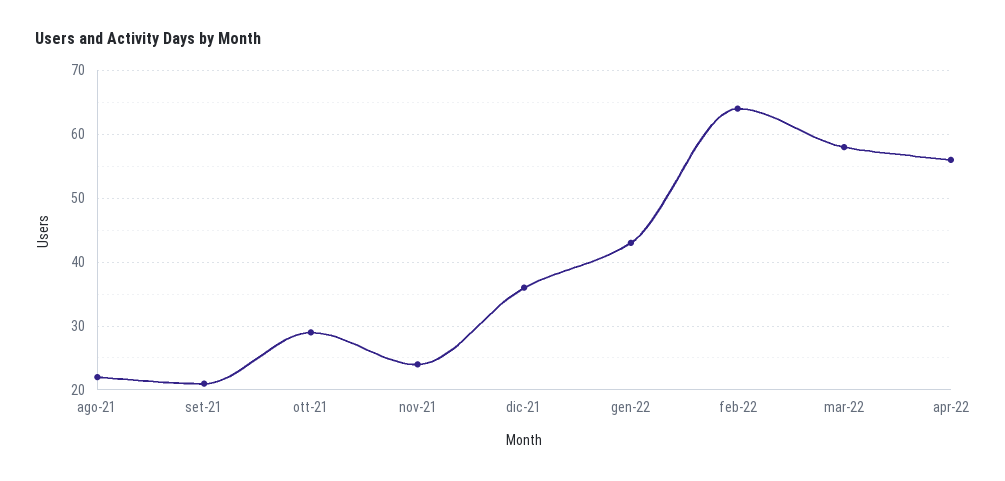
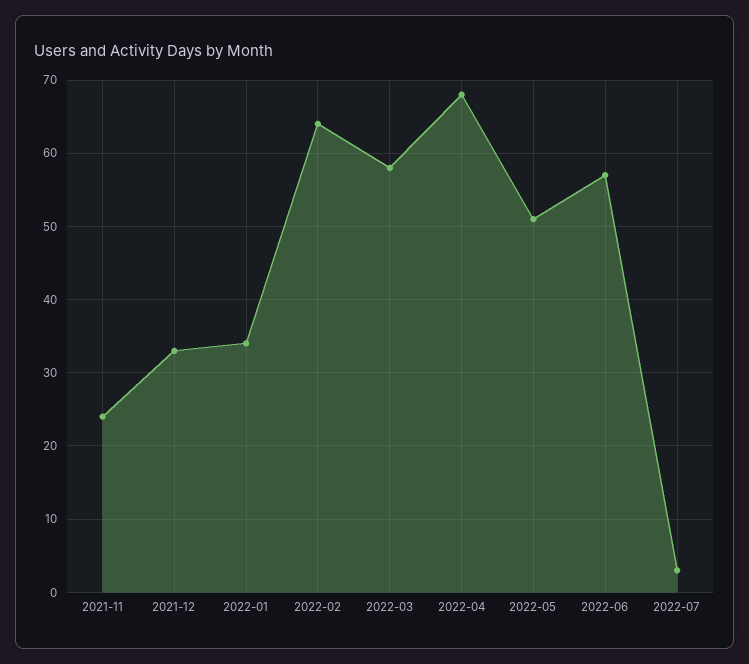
ago-21: 22 -> none
set-21: 21 -> none
ott-21: 29 -> none
dic-21: 36 -> 33
gen-22: 43 -> 34
apr-22: 56 -> 68
2022-05: none -> 51
2022-06: none -> 57
2022-07: none -> 3

